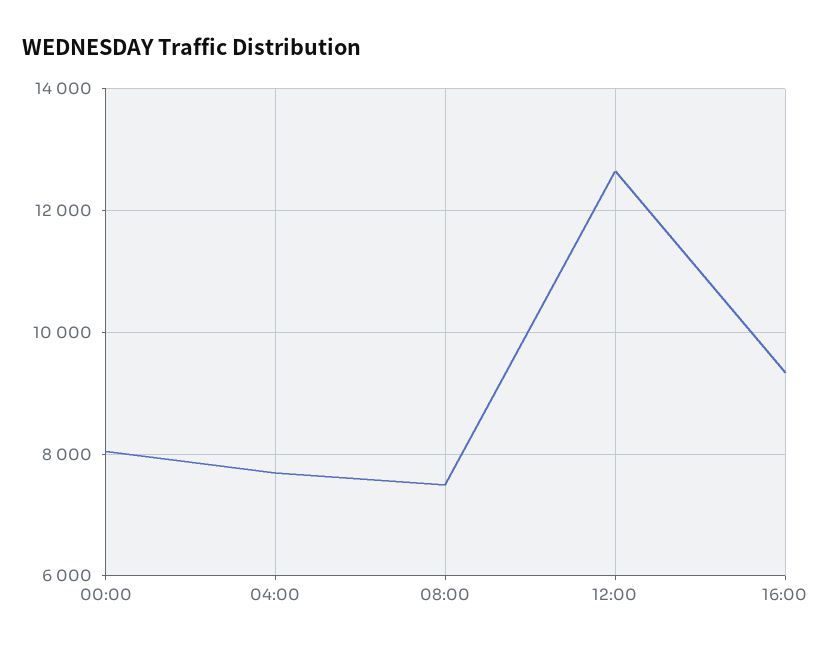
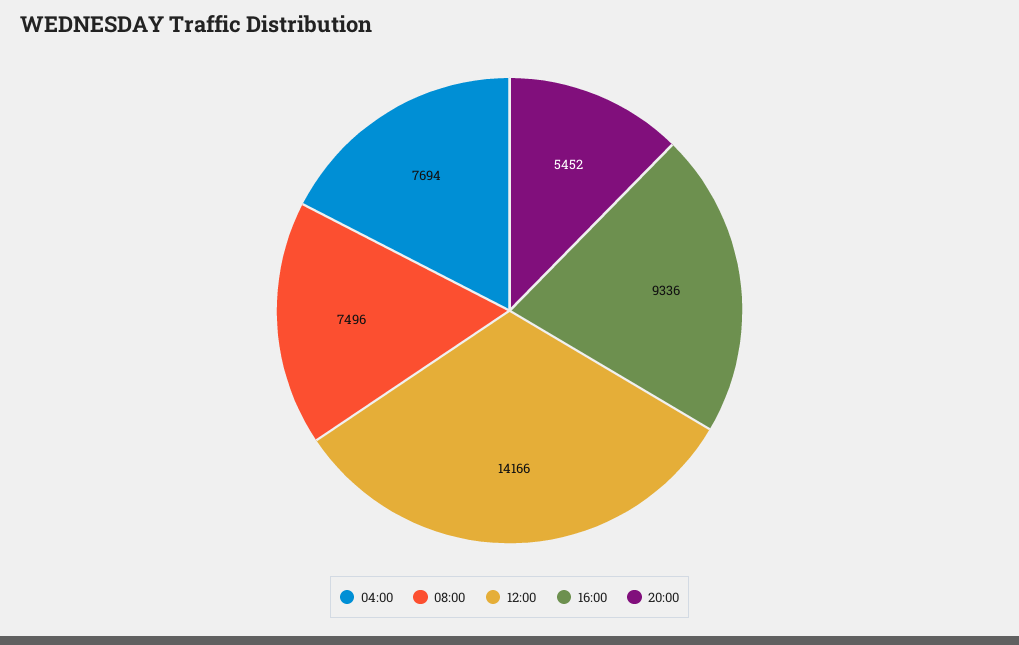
00:00: 8000 -> none
12:00: 12600 -> 14166
20:00: none -> 5452

